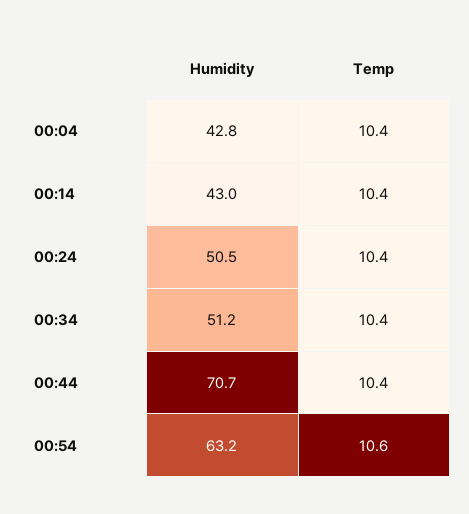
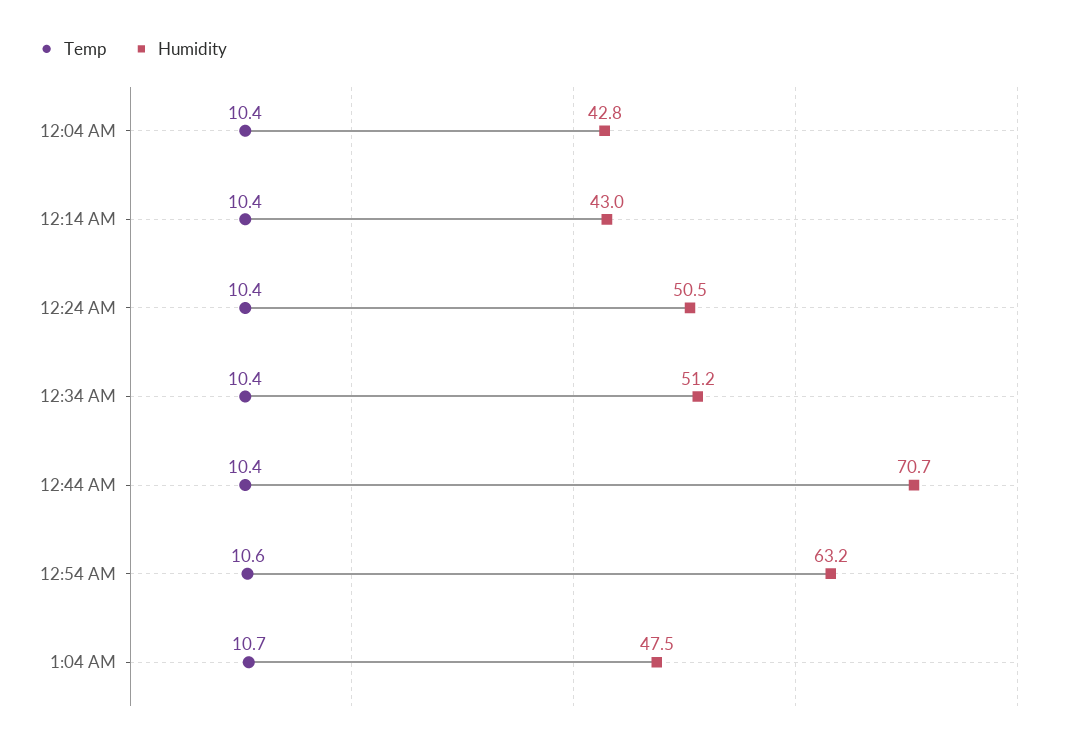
Temp, 1:04 AM: none -> 10.7
Humidity, 1:04 AM: none -> 47.5

